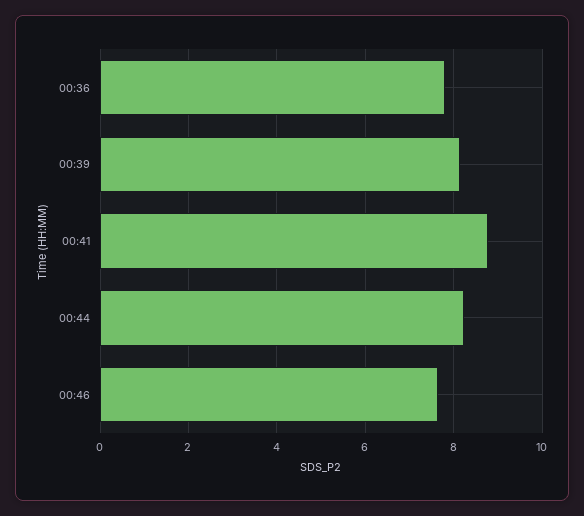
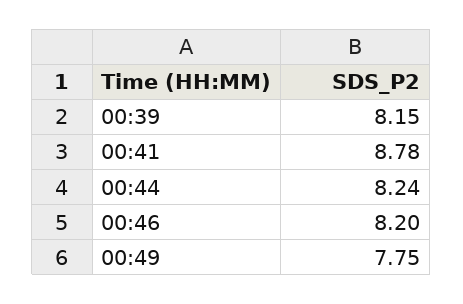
00:36: 7.8 -> none
00:46: 7.6 -> 8.2
00:49: none -> 7.75

